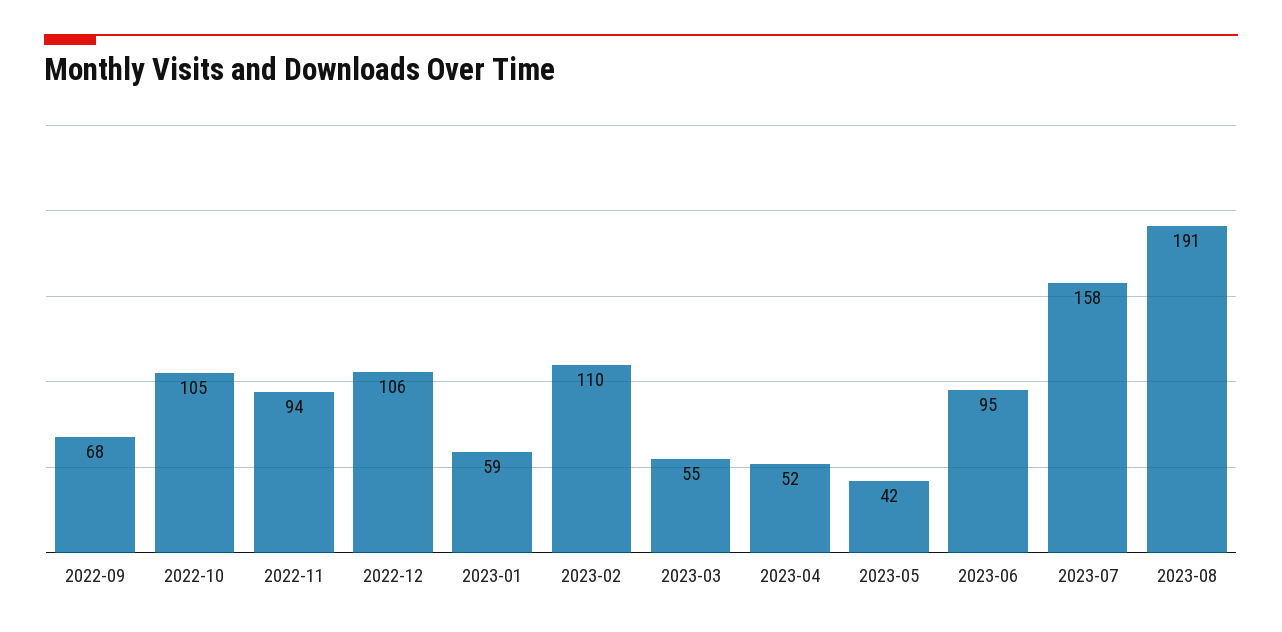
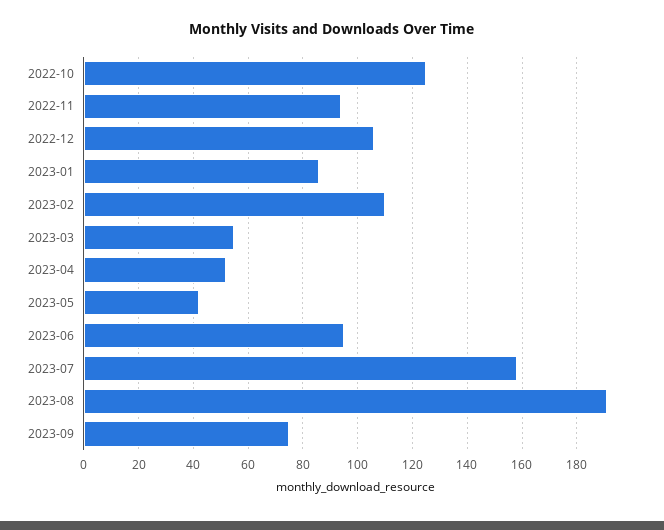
2022-09: 68 -> none
2022-10: 105 -> 125
2023-01: 59 -> 85
2023-09: none -> 75

